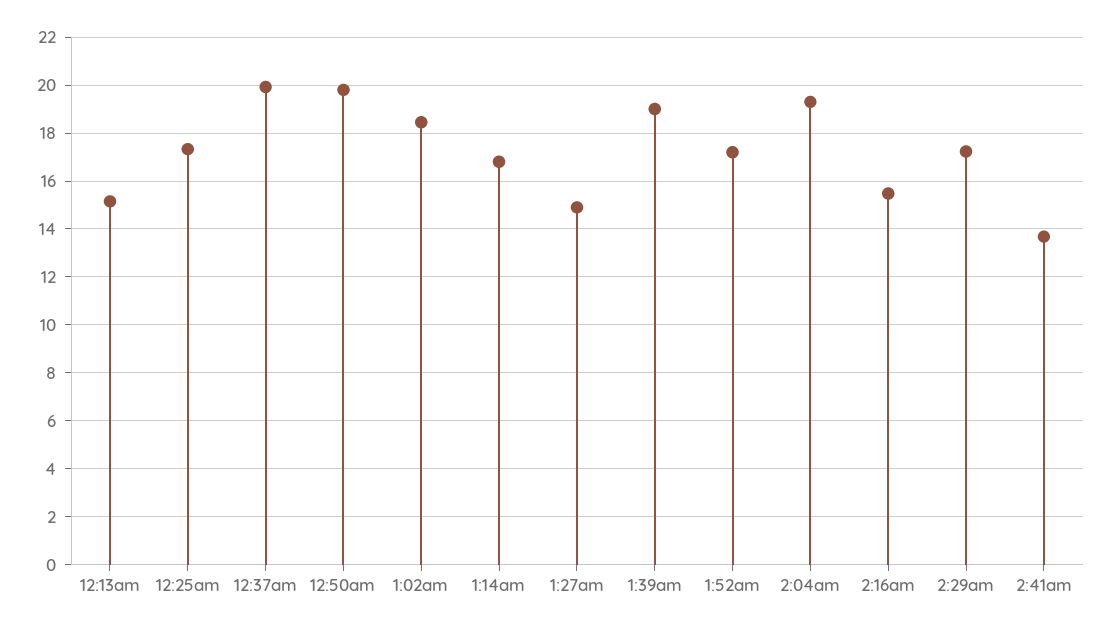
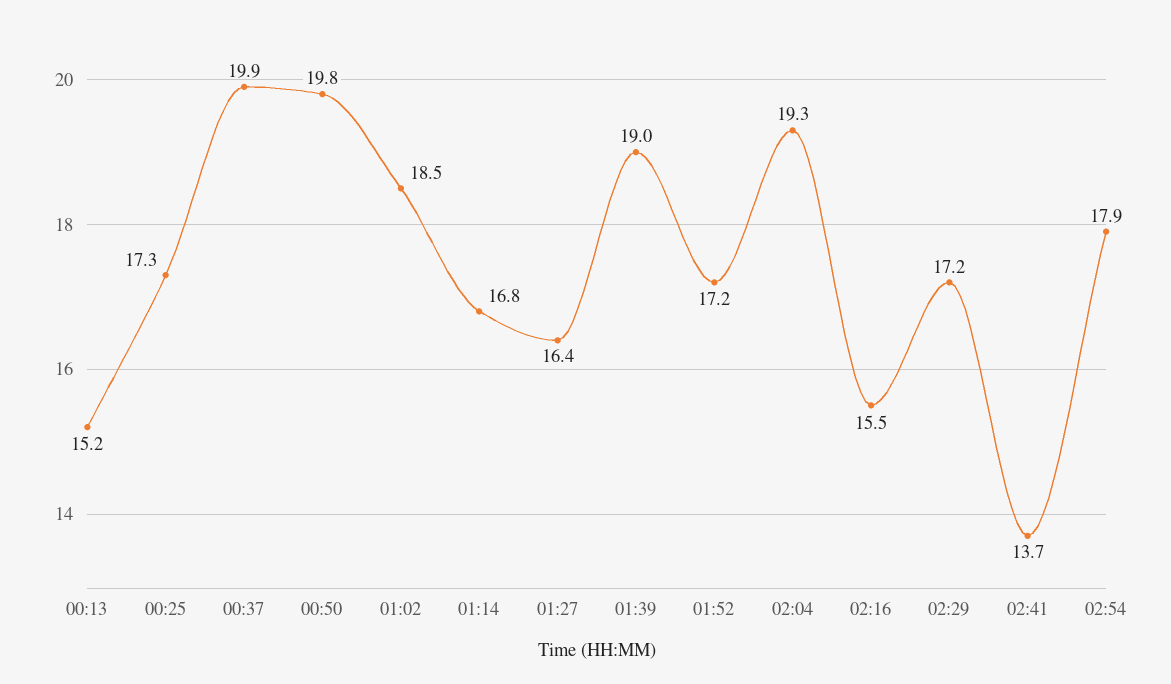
1:27am: 15 -> 16.4
02:54: none -> 17.9

